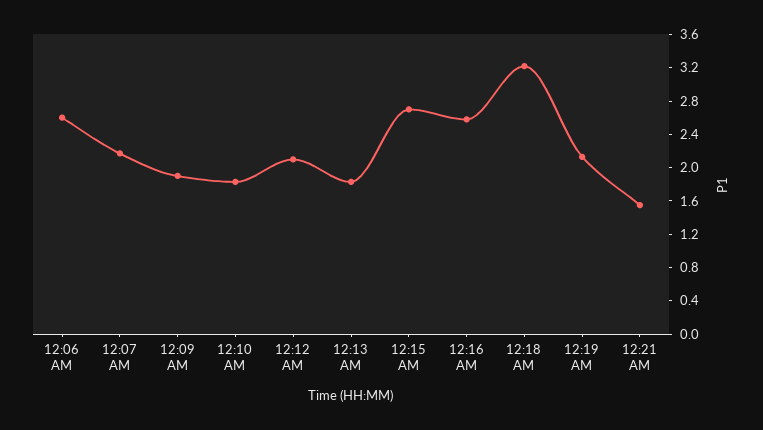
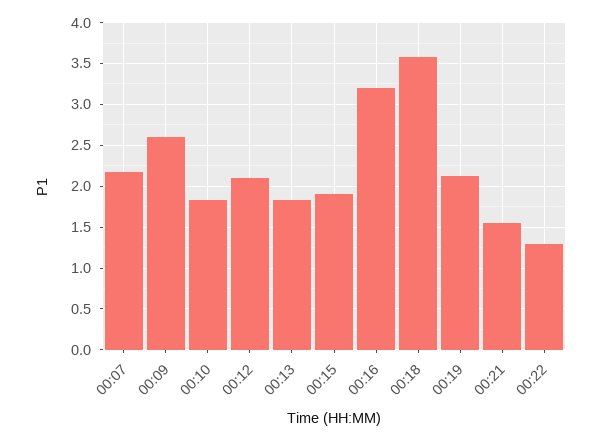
12:06 AM: 2.6 -> none
12:09 AM: 1.9 -> 2.6
12:15 AM: 2.7 -> 1.9
12:16 AM: 2.6 -> 3.2
12:18 AM: 3.2 -> 3.6
00:22: none -> 1.3

